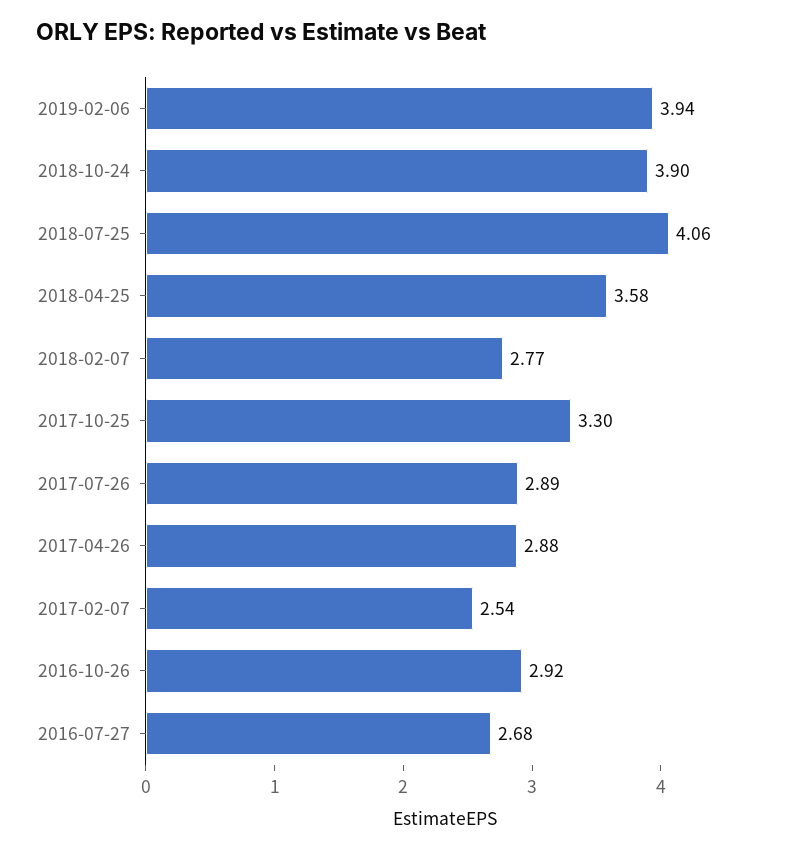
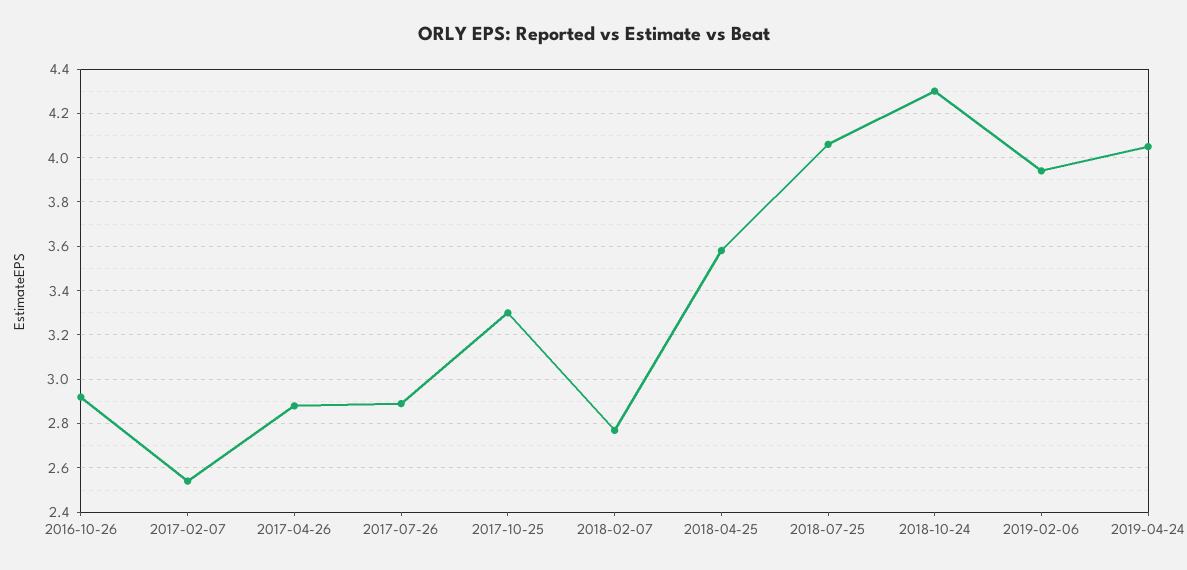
2018-10-24: 3.9 -> 4.3
2016-07-27: 2.68 -> none
2019-04-24: none -> 4.05

